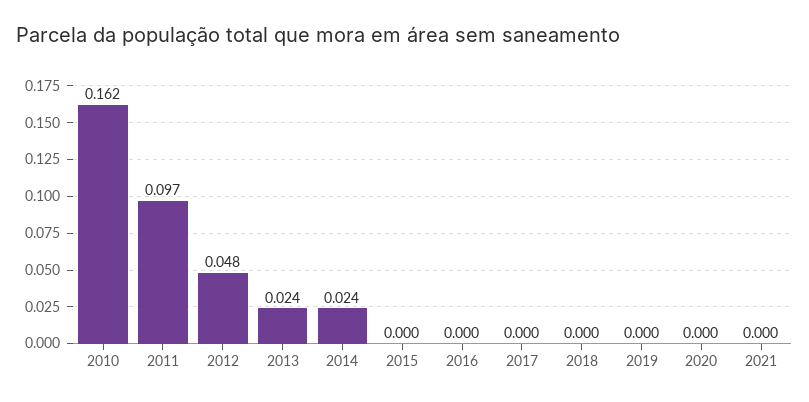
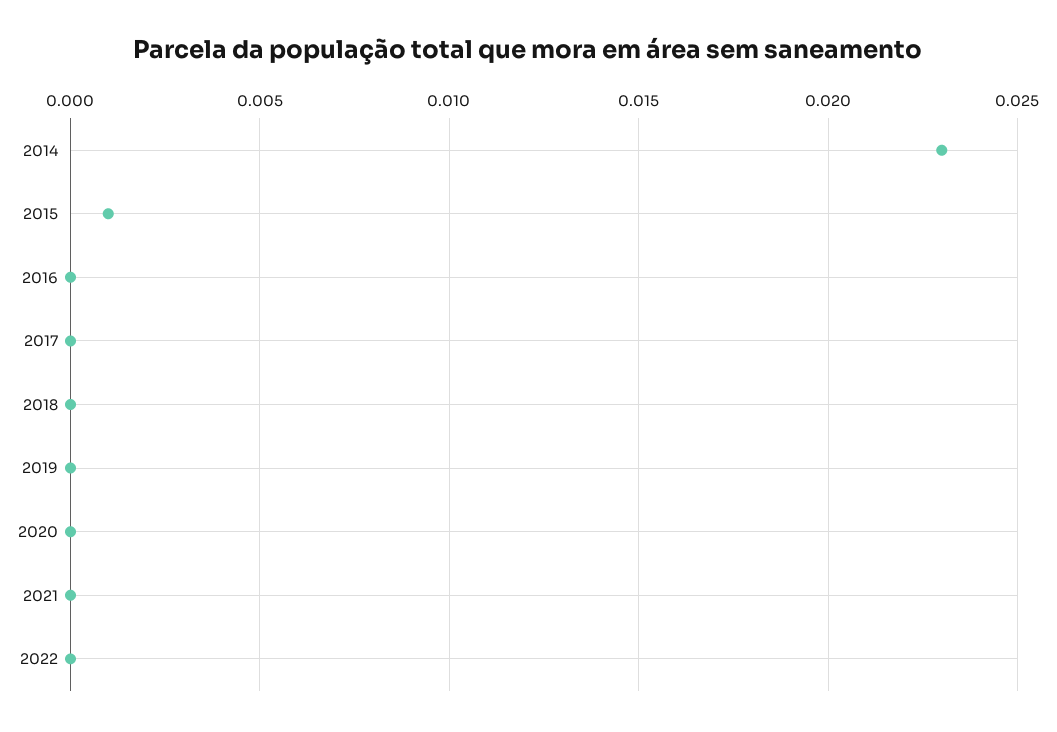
2010: 0.162 -> none
2011: 0.097 -> none
2012: 0.048 -> none
2013: 0.024 -> none
2014: 0.024 -> 0.023
2015: 0 -> 0.001
2022: none -> 0

